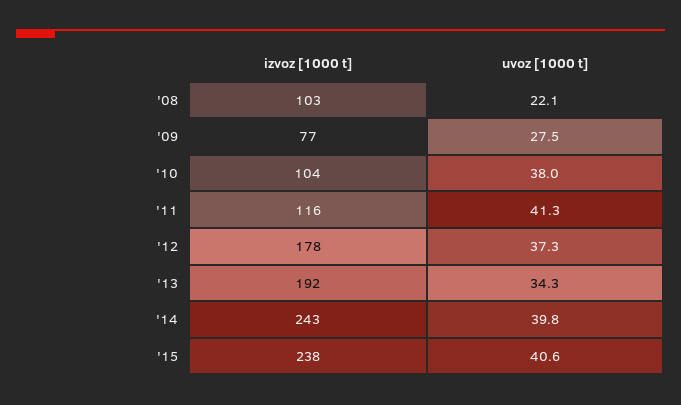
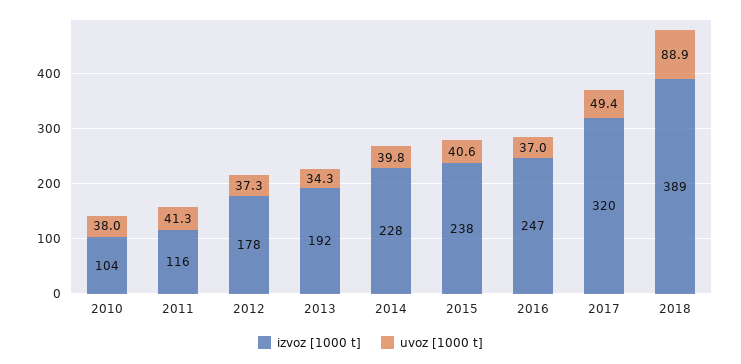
izvoz [1000 t], '08: 103 -> none
uvoz [1000 t], '08: 22.1 -> none
izvoz [1000 t], '09: 77 -> none
uvoz [1000 t], '09: 27.5 -> none
izvoz [1000 t], '14: 243 -> 228
izvoz [1000 t], 2016: none -> 247
uvoz [1000 t], 2016: none -> 37
izvoz [1000 t], 2017: none -> 320
uvoz [1000 t], 2017: none -> 49.4
izvoz [1000 t], 2018: none -> 389
uvoz [1000 t], 2018: none -> 88.9

